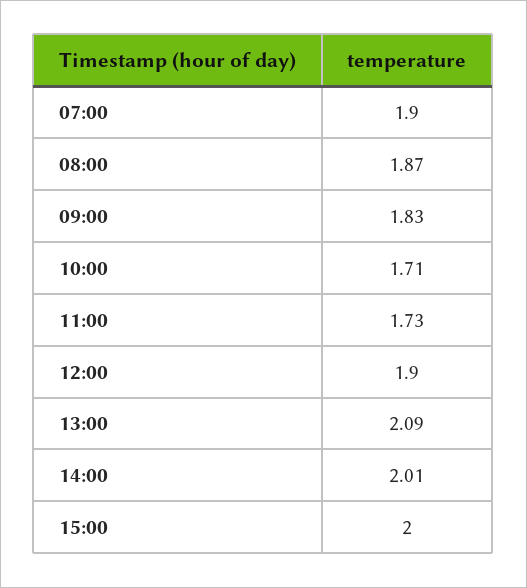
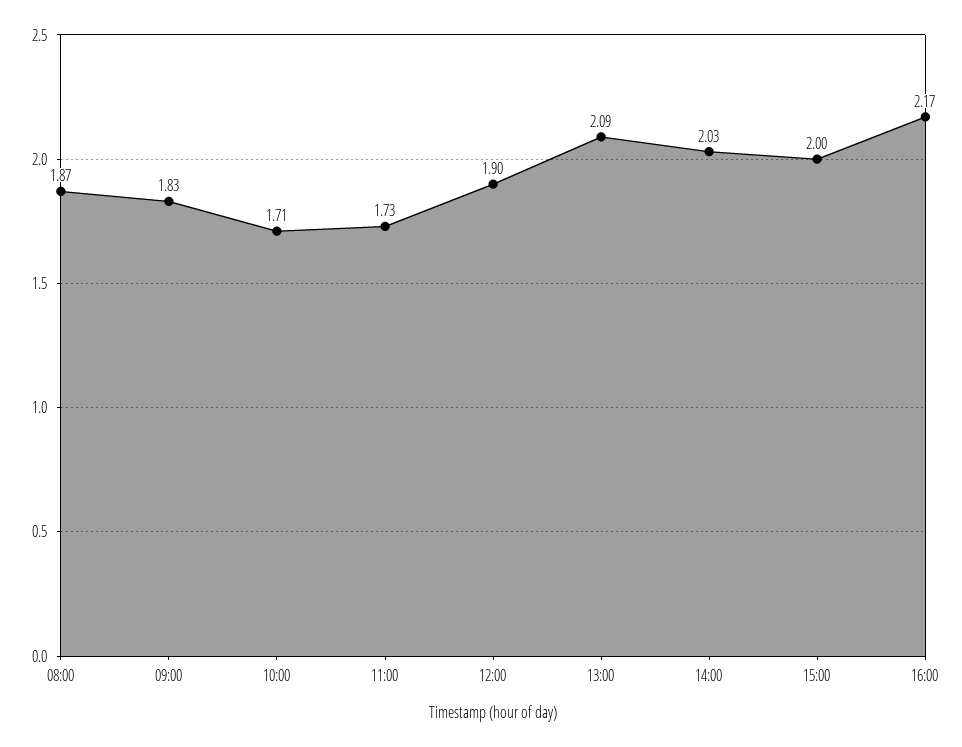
07:00: 1.9 -> none
14:00: 2.01 -> 2.03
16:00: none -> 2.17

